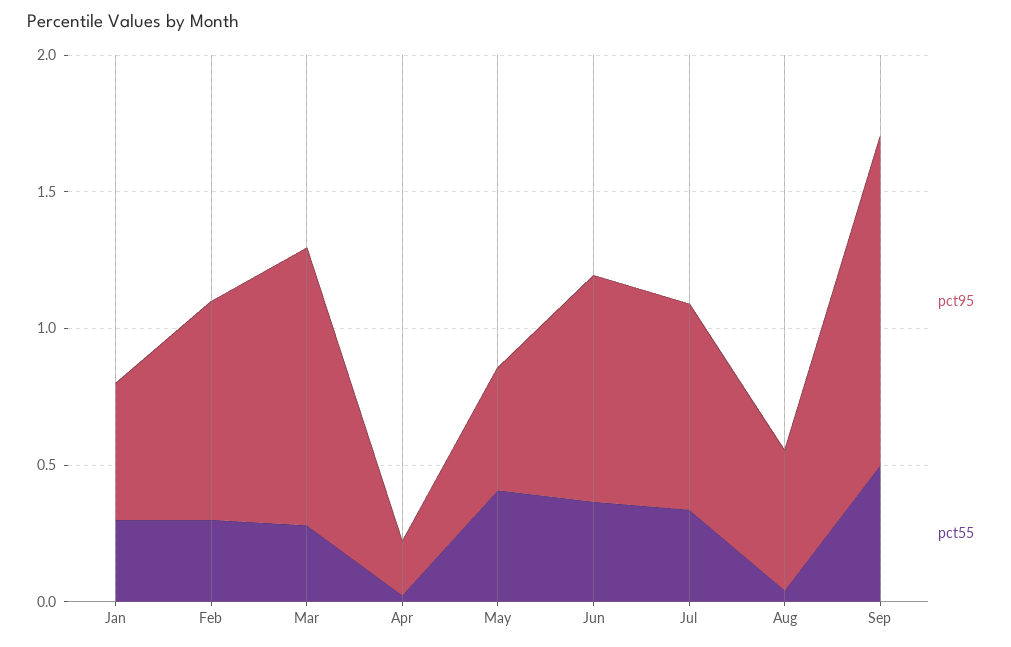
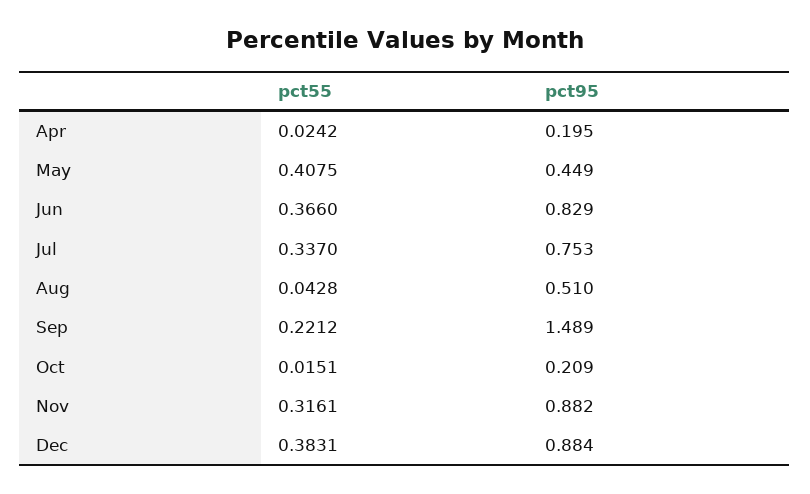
pct95, Jan: 0.5 -> none
pct55, Jan: 0.3 -> none
pct95, Feb: 0.8 -> none
pct55, Feb: 0.3 -> none
pct95, Mar: 1 -> none
pct55, Mar: 0.3 -> none
pct95, Sep: 1.2 -> 1.489
pct55, Sep: 0.5 -> 0.2212
pct55, Oct: none -> 0.0151
pct95, Oct: none -> 0.209
pct55, Nov: none -> 0.3161
pct95, Nov: none -> 0.882
pct55, Dec: none -> 0.3831
pct95, Dec: none -> 0.884

